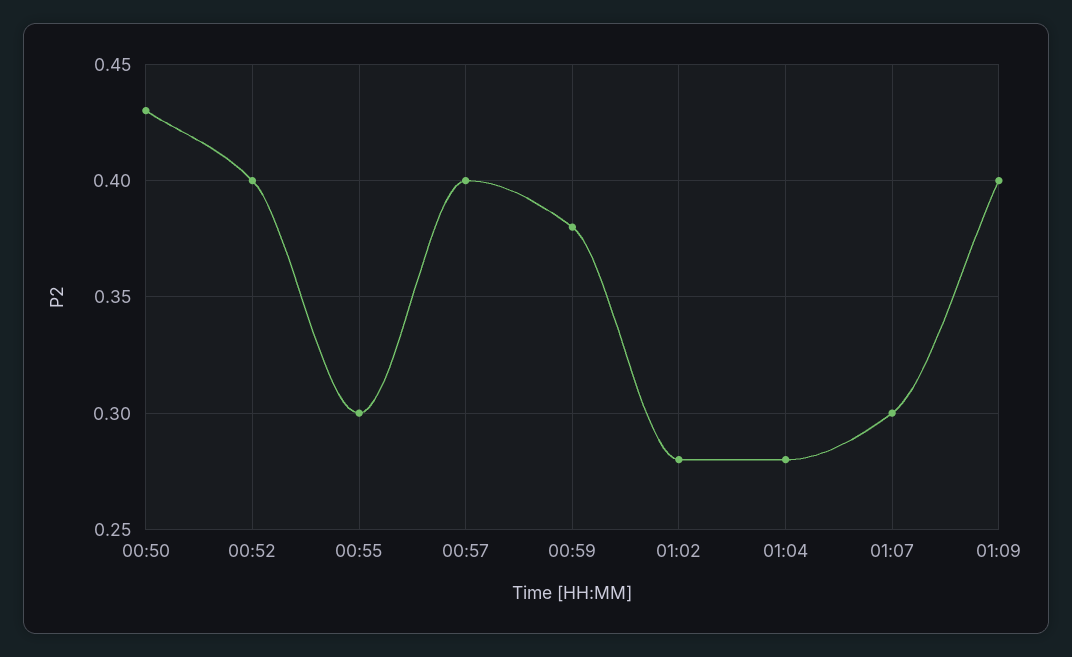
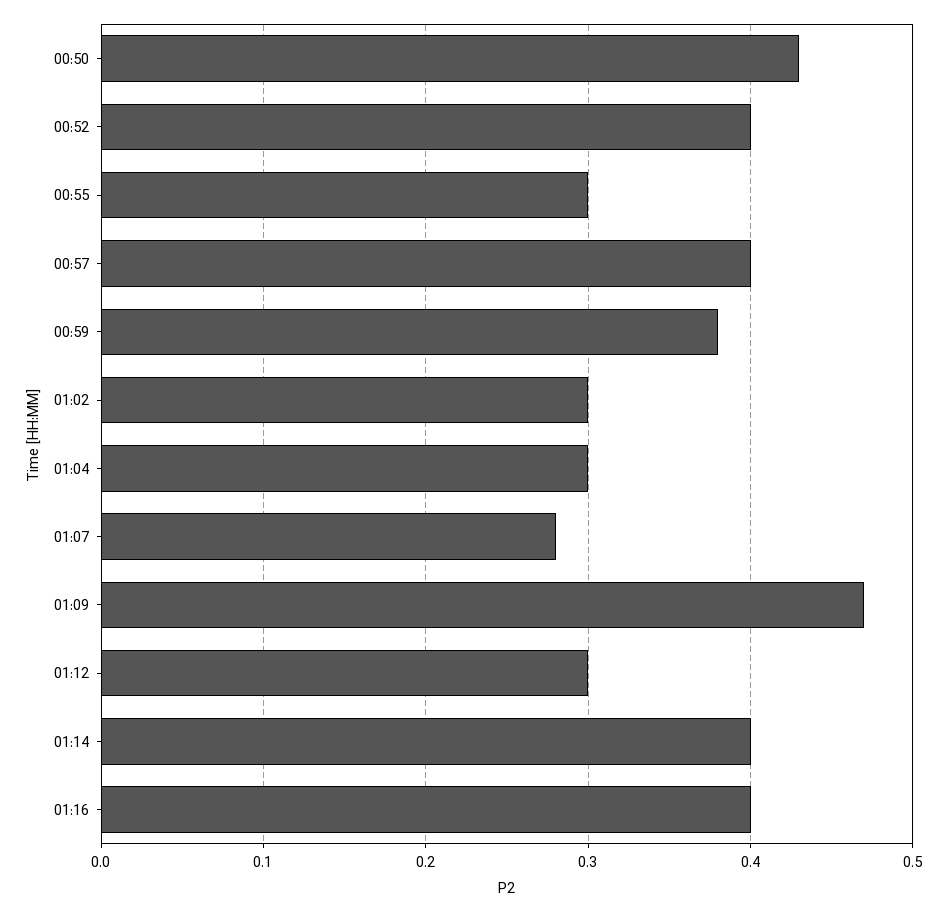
01:02: 0.28 -> 0.3
01:04: 0.28 -> 0.3
01:07: 0.3 -> 0.28
01:09: 0.4 -> 0.47
01:12: none -> 0.3
01:14: none -> 0.4
01:16: none -> 0.4

